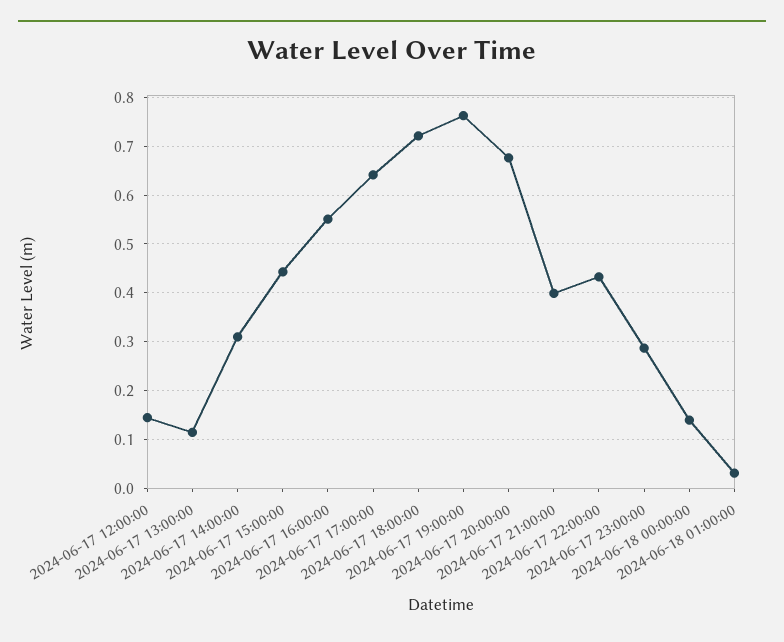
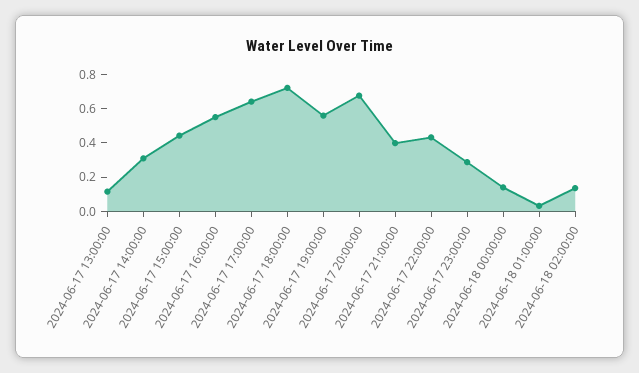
2024-06-17 12:00:00: 0.14 -> none
2024-06-17 19:00:00: 0.76 -> 0.55
2024-06-18 02:00:00: none -> 0.15

